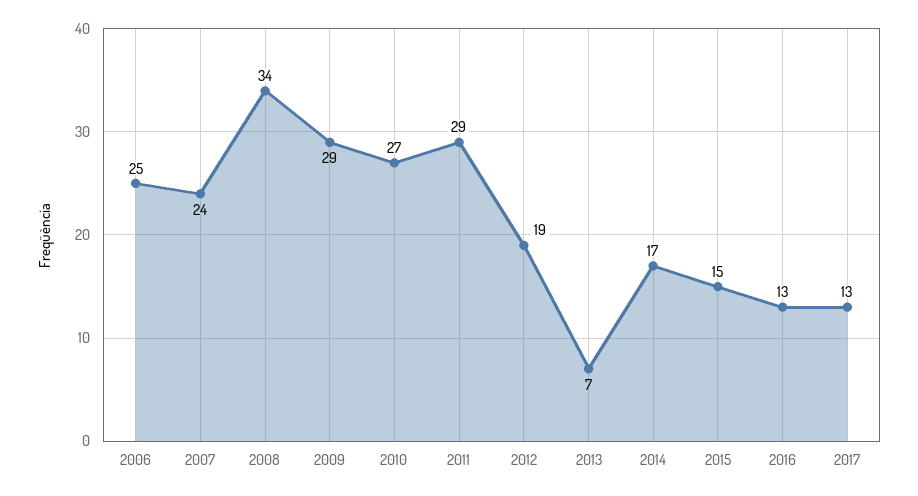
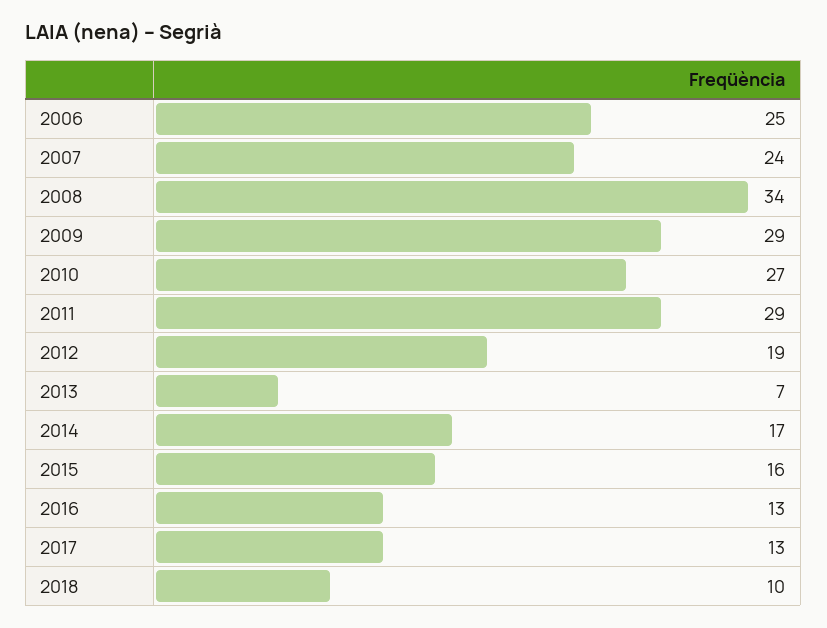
2015: 15 -> 16
2018: none -> 10

